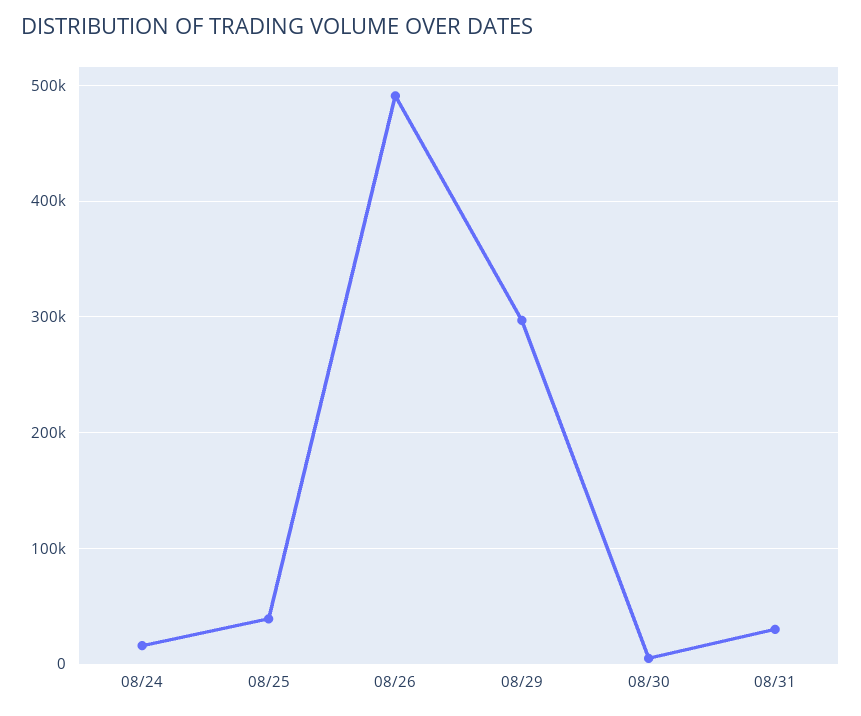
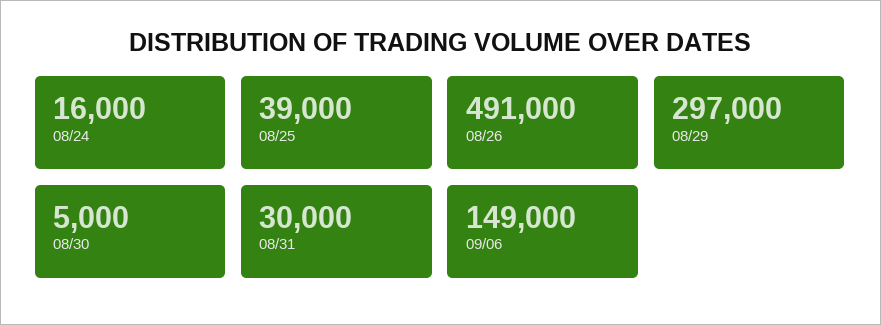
09/06: none -> 149000

